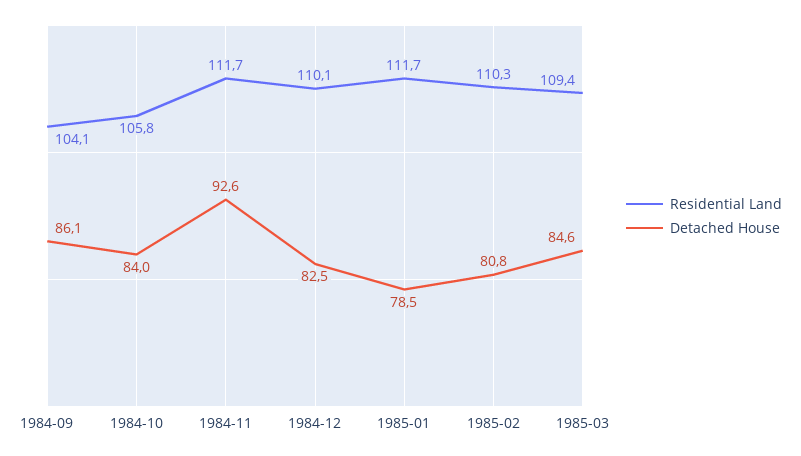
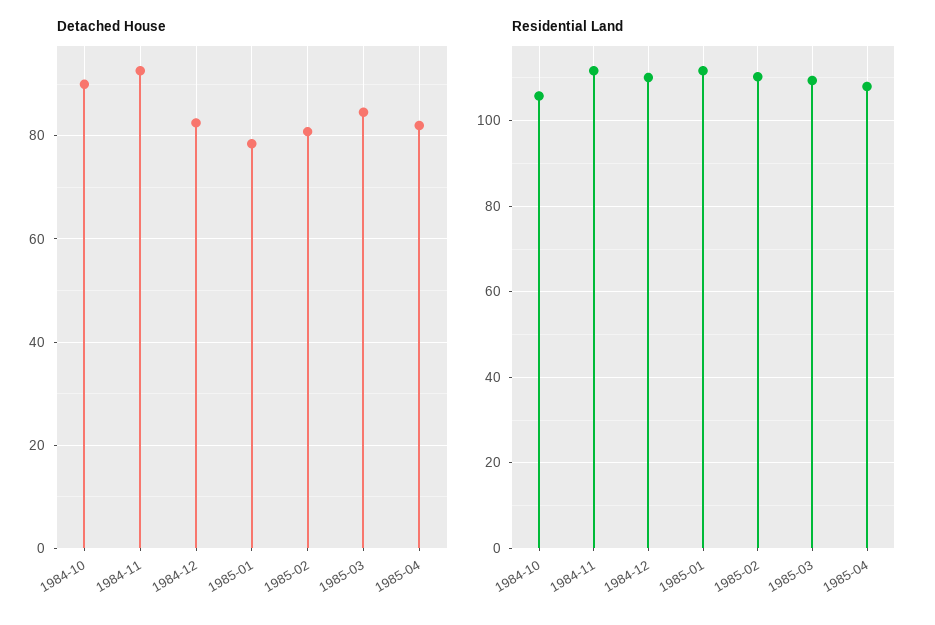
Residential Land, 1984-09: 104.1 -> none
Detached House, 1984-09: 86.1 -> none
Detached House, 1984-10: 84 -> 90
Detached House, 1985-04: none -> 82
Residential Land, 1985-04: none -> 108

